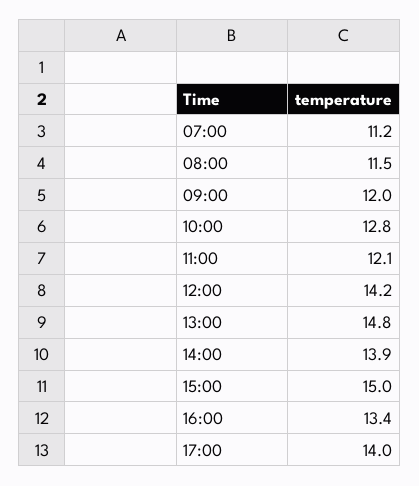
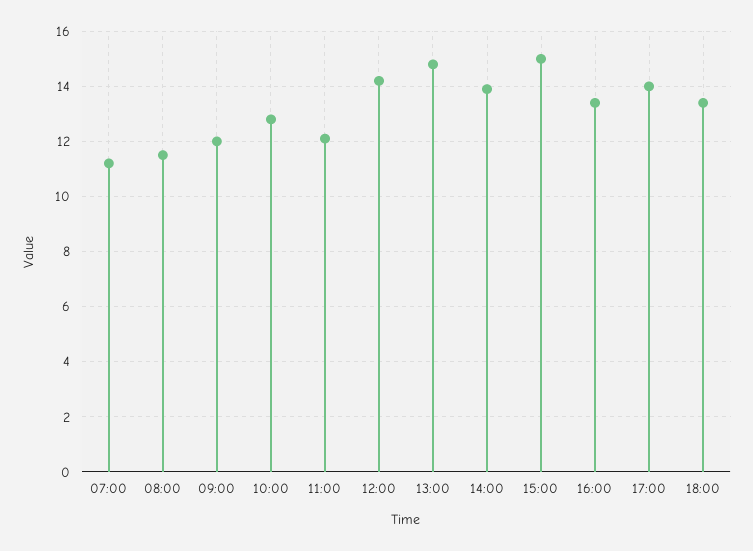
18:00: none -> 13.5

